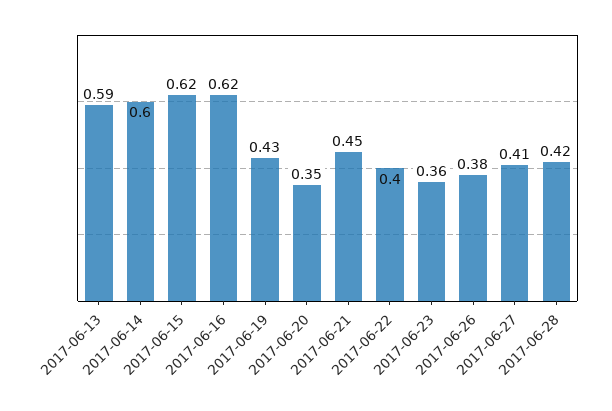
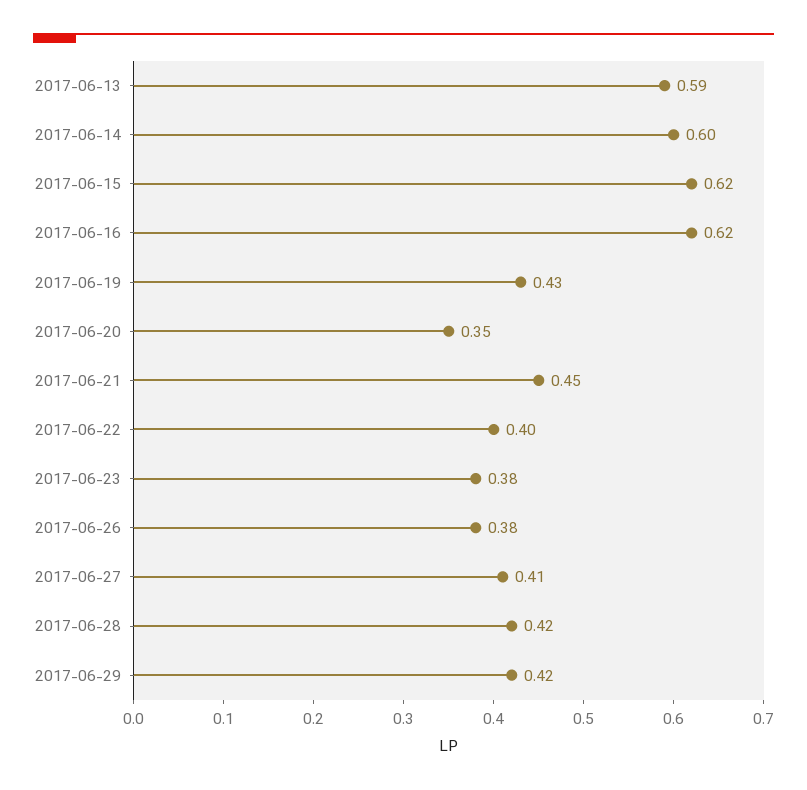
2017-06-23: 0.36 -> 0.38
2017-06-29: none -> 0.42

